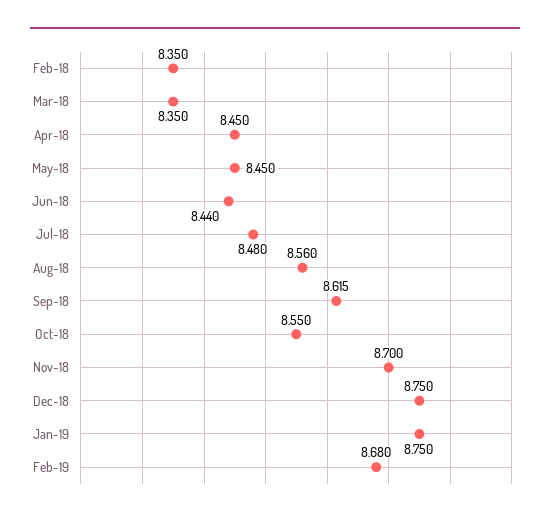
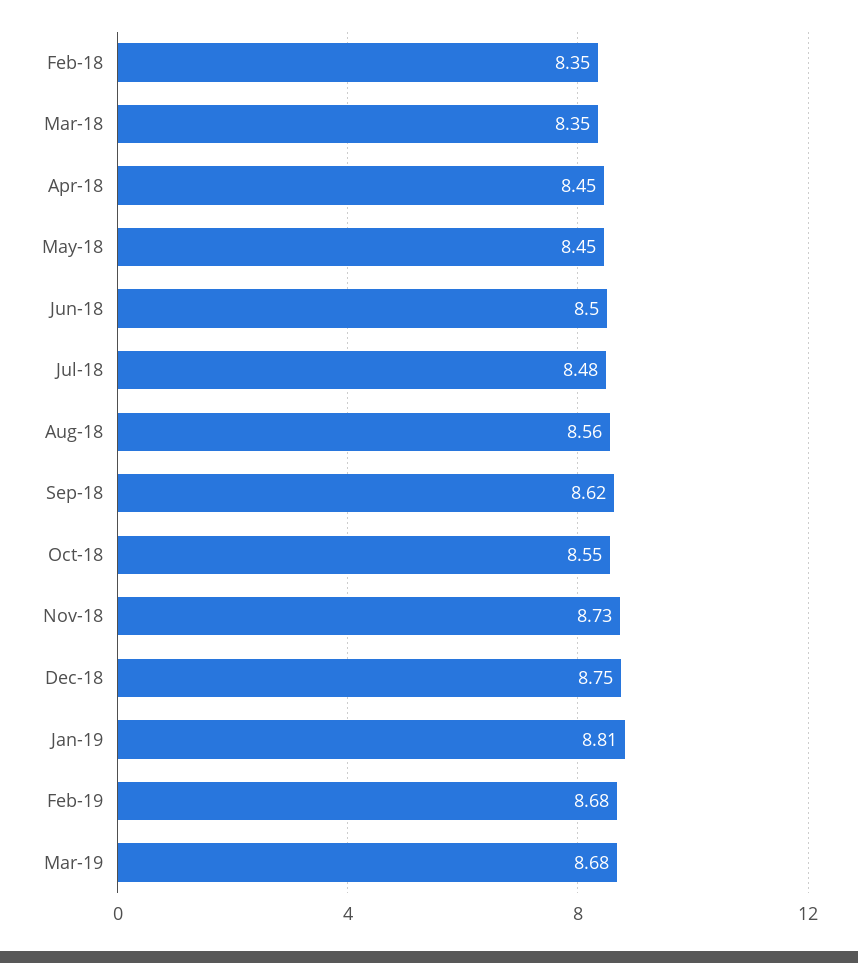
Jun-18: 8.44 -> 8.5
Nov-18: 8.7 -> 8.73
Jan-19: 8.75 -> 8.81
Mar-19: none -> 8.68

